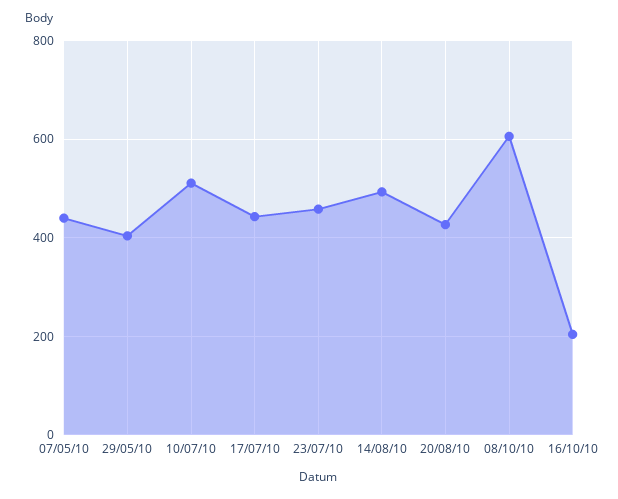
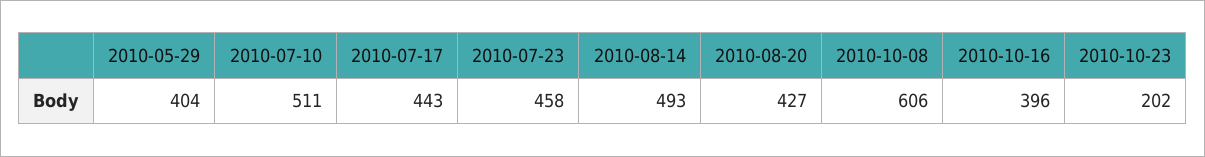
07/05/10: 440 -> none
16/10/10: 200 -> 396
2010-10-23: none -> 202

